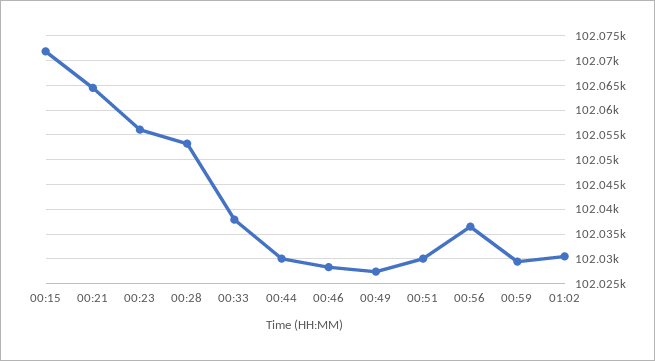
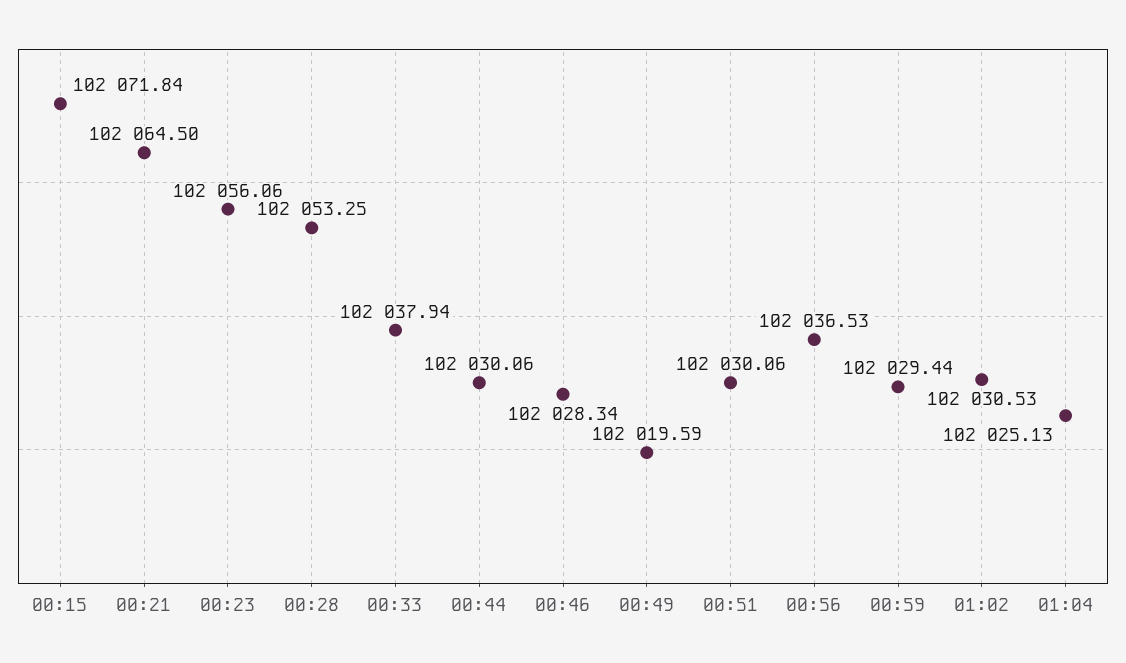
00:49: 102027.5 -> 102019.59
01:04: none -> 102025.13

